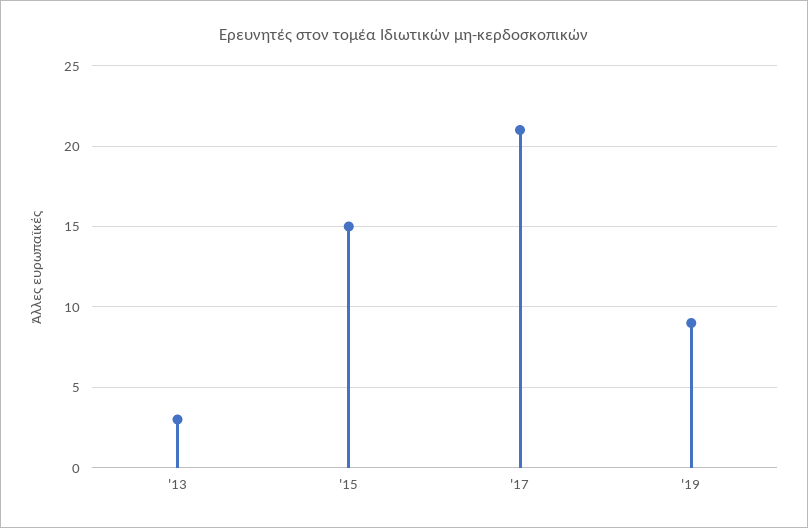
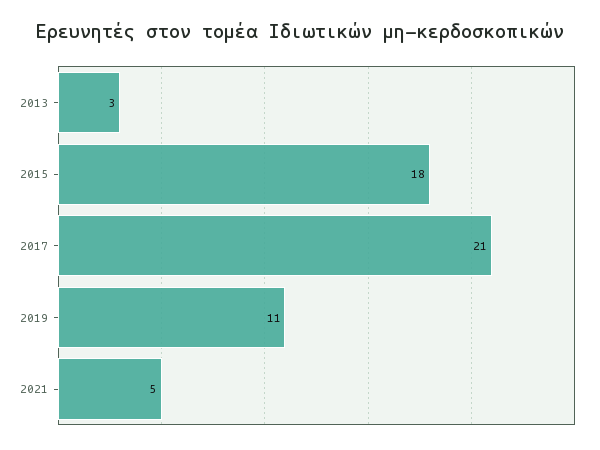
'15: 15 -> 18
'19: 9 -> 11
2021: none -> 5

